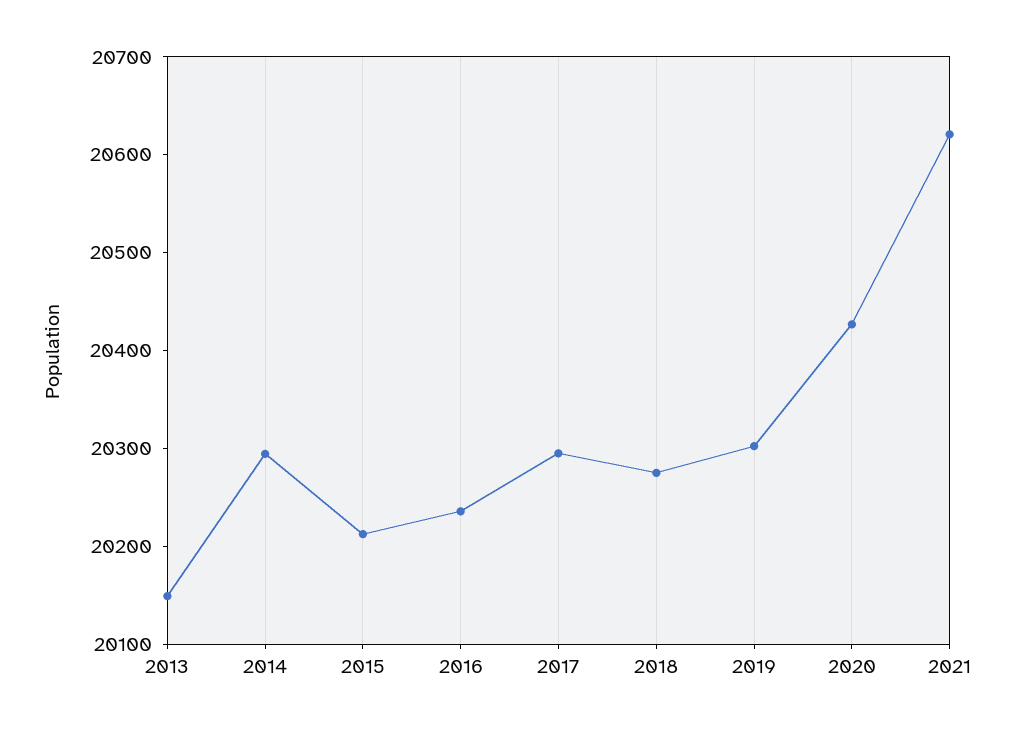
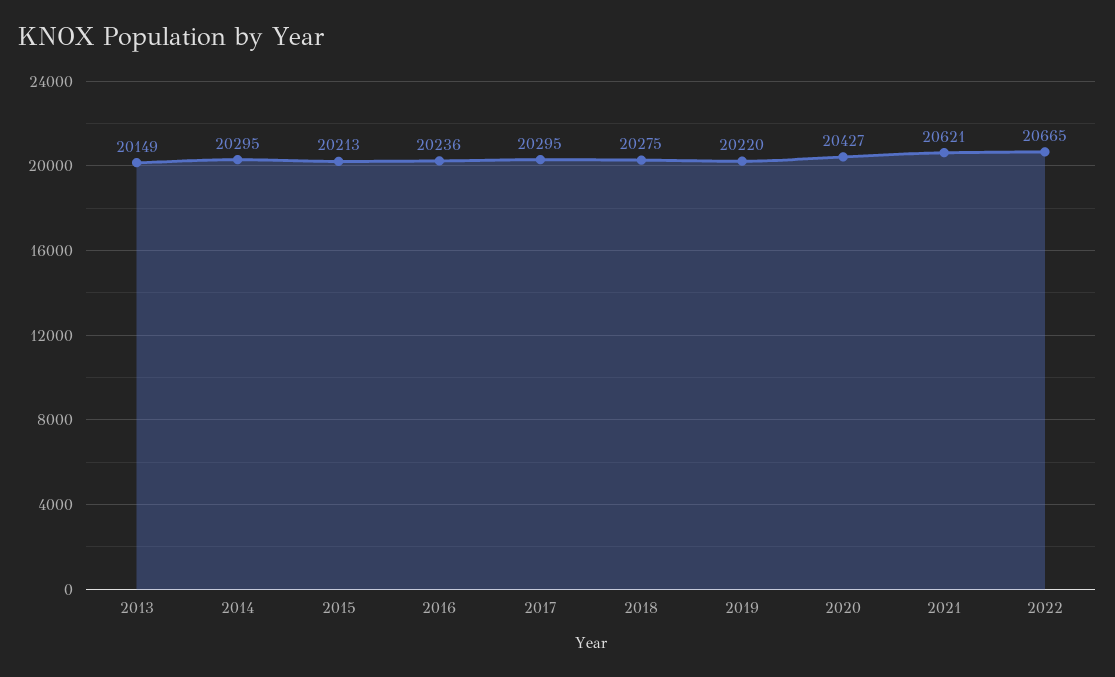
2019: 20300 -> 20220
2022: none -> 20665

